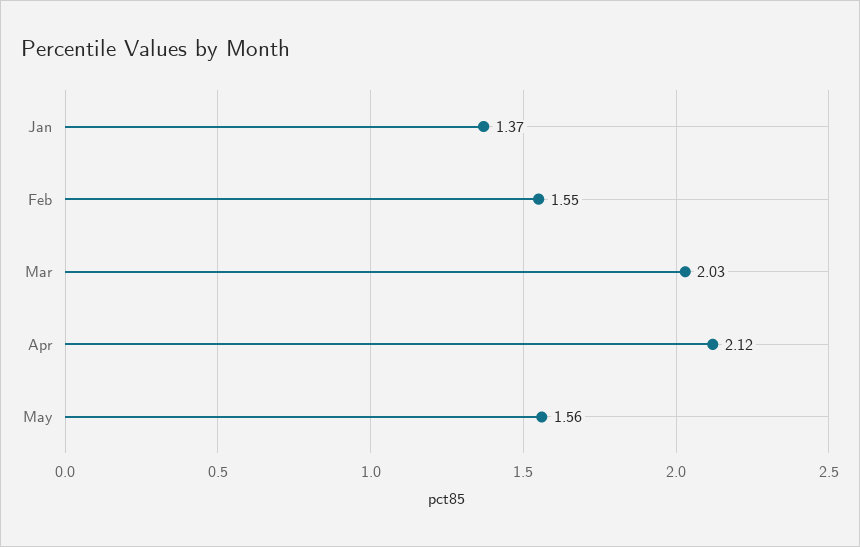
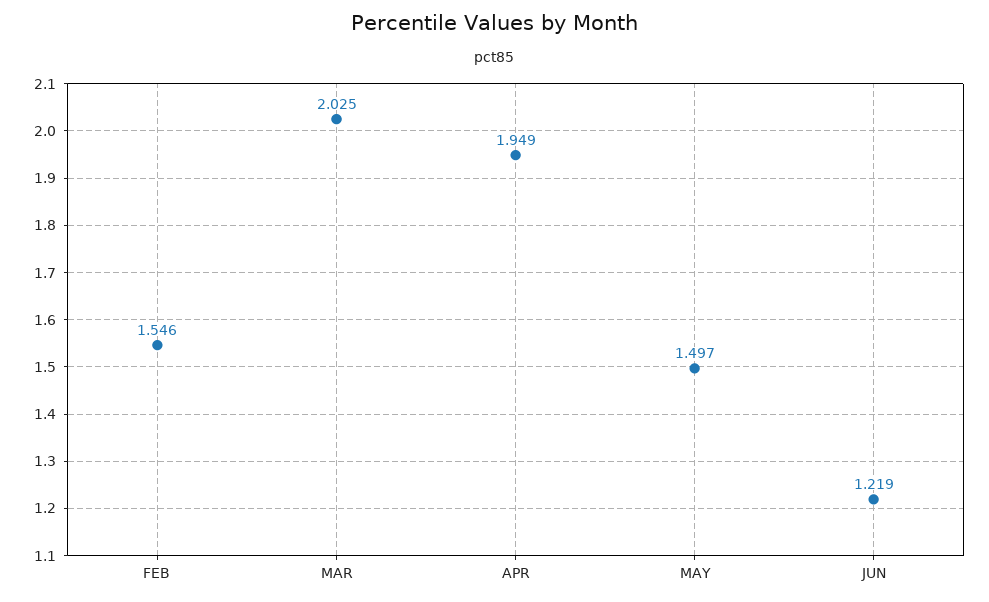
Jan: 1.37 -> none
Apr: 2.12 -> 1.949
May: 1.56 -> 1.497
JUN: none -> 1.219

